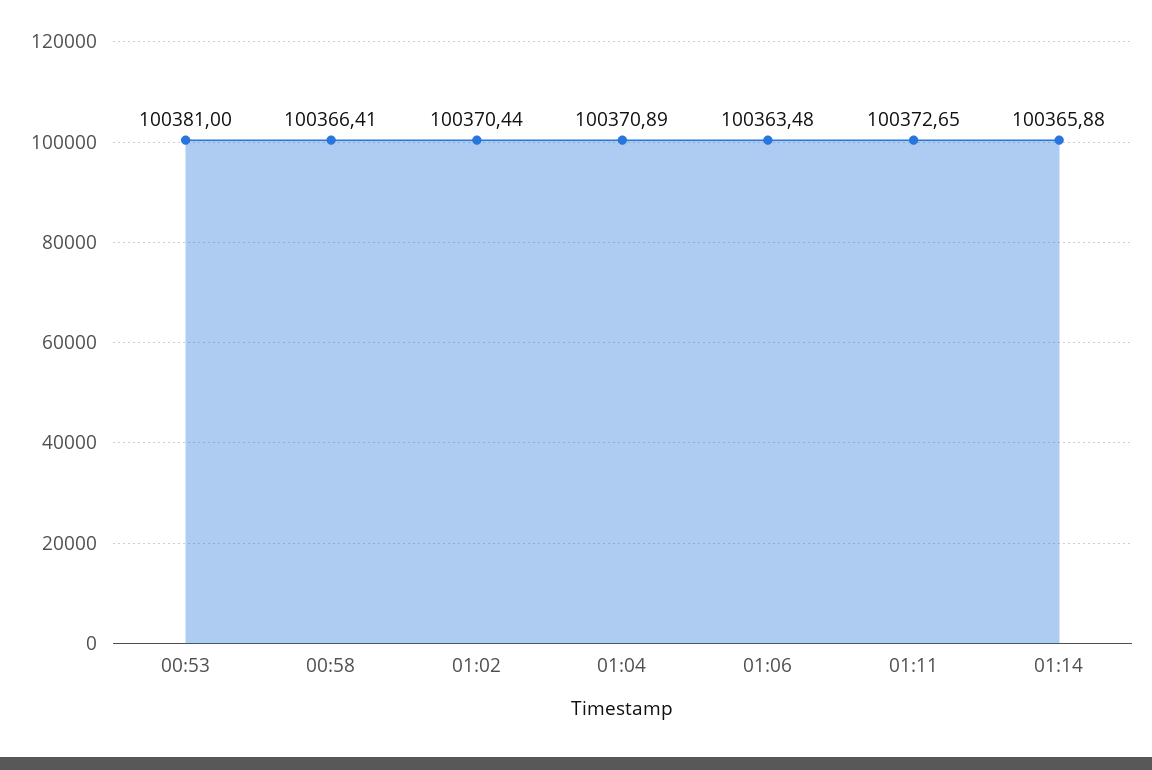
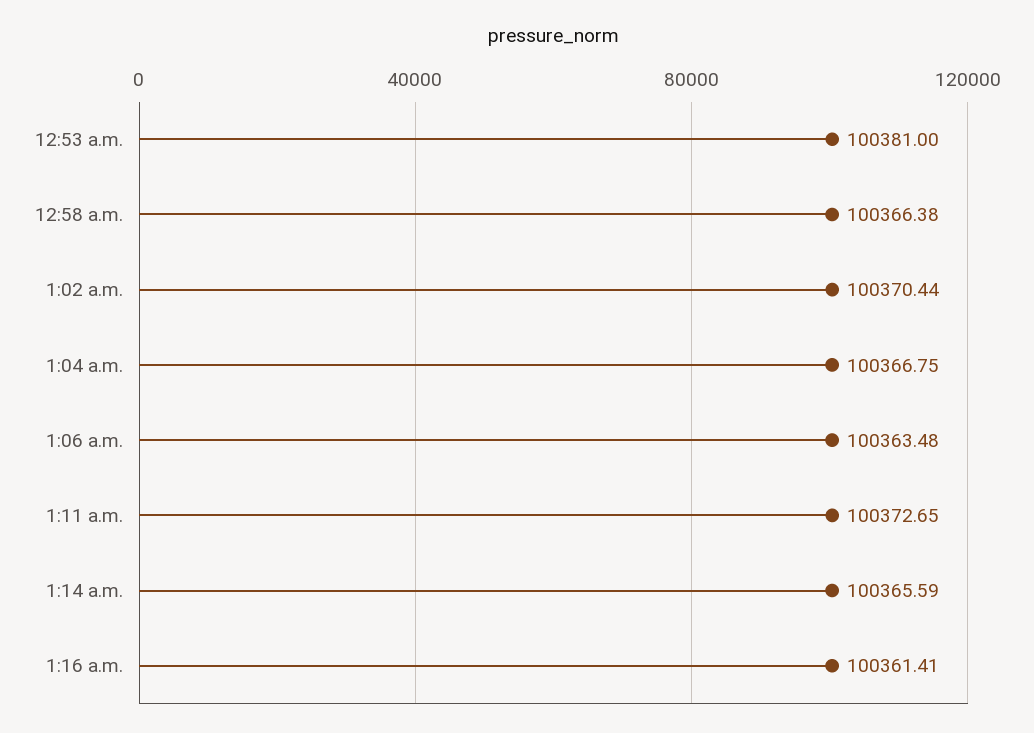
00:58: 100366.41 -> 100366.38
01:04: 100370.89 -> 100366.75
01:14: 100365.88 -> 100365.59
1:16 a.m.: none -> 100361.41

